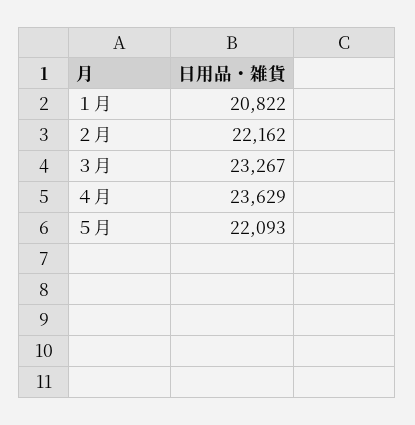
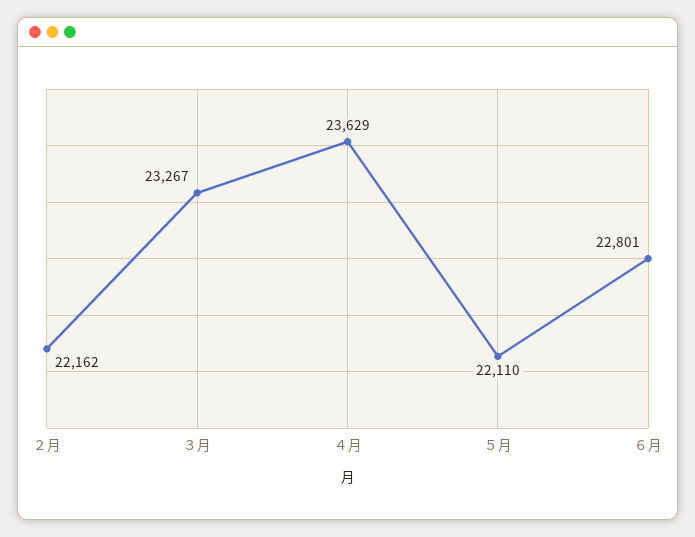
１月: 20822 -> none
５月: 22093 -> 22110
６月: none -> 22801

